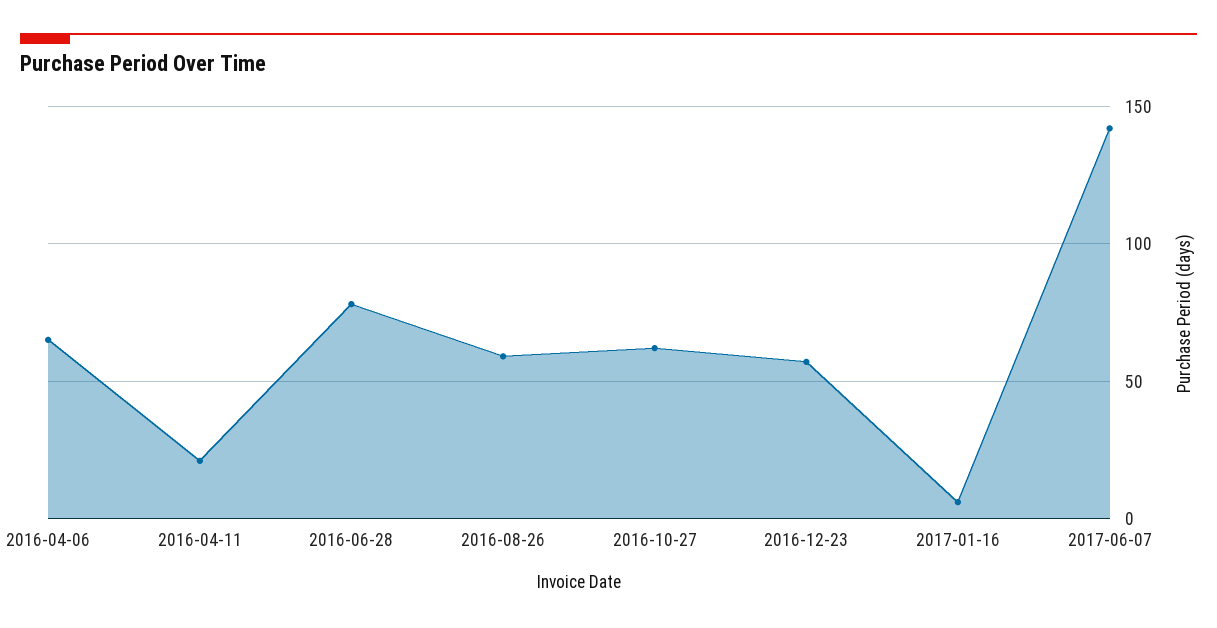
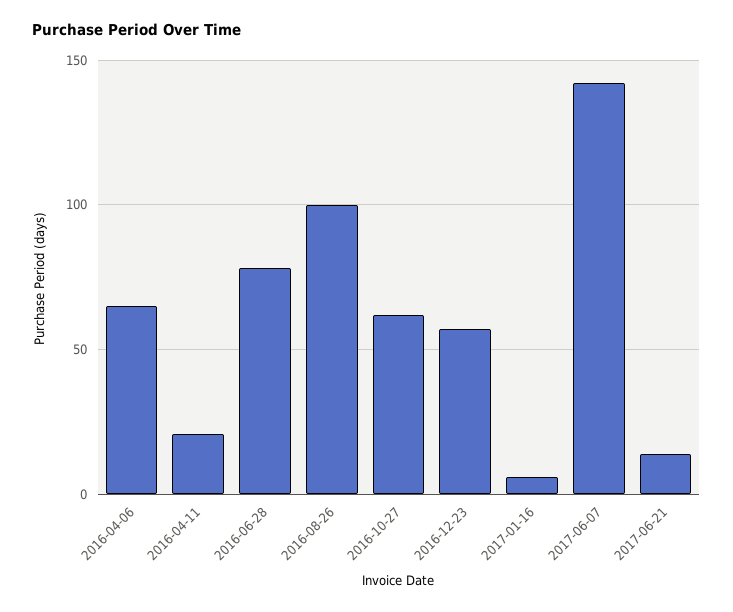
2016-08-26: 60 -> 100
2017-06-21: none -> 15

